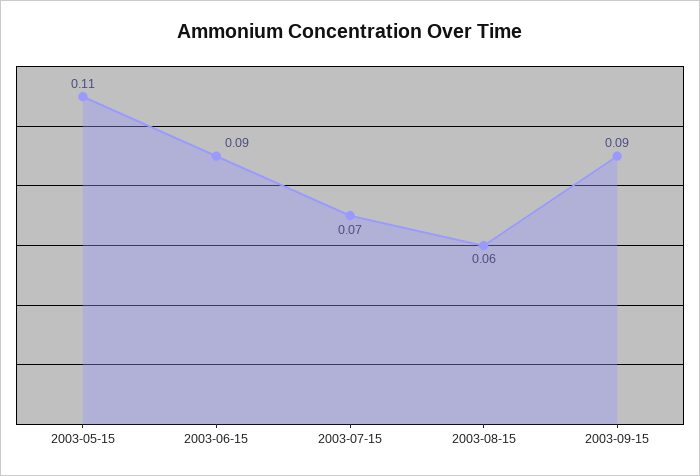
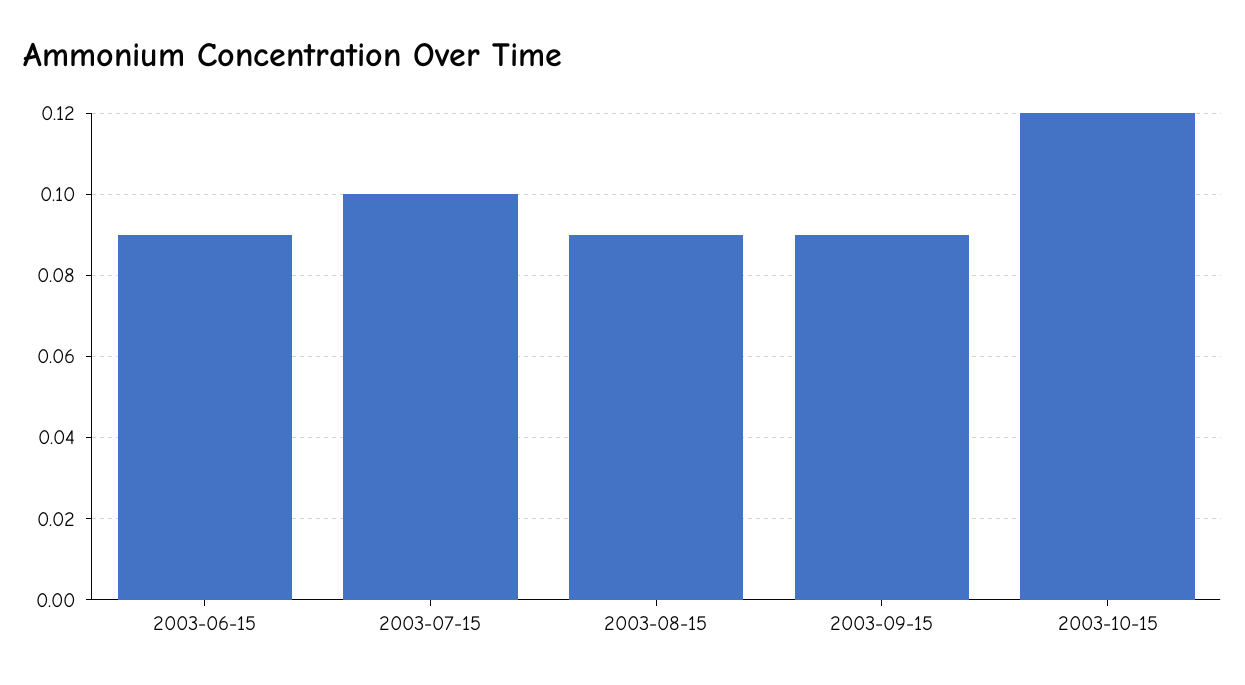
2003-05-15: 0.11 -> none
2003-07-15: 0.07 -> 0.1
2003-08-15: 0.06 -> 0.09
2003-10-15: none -> 0.12

